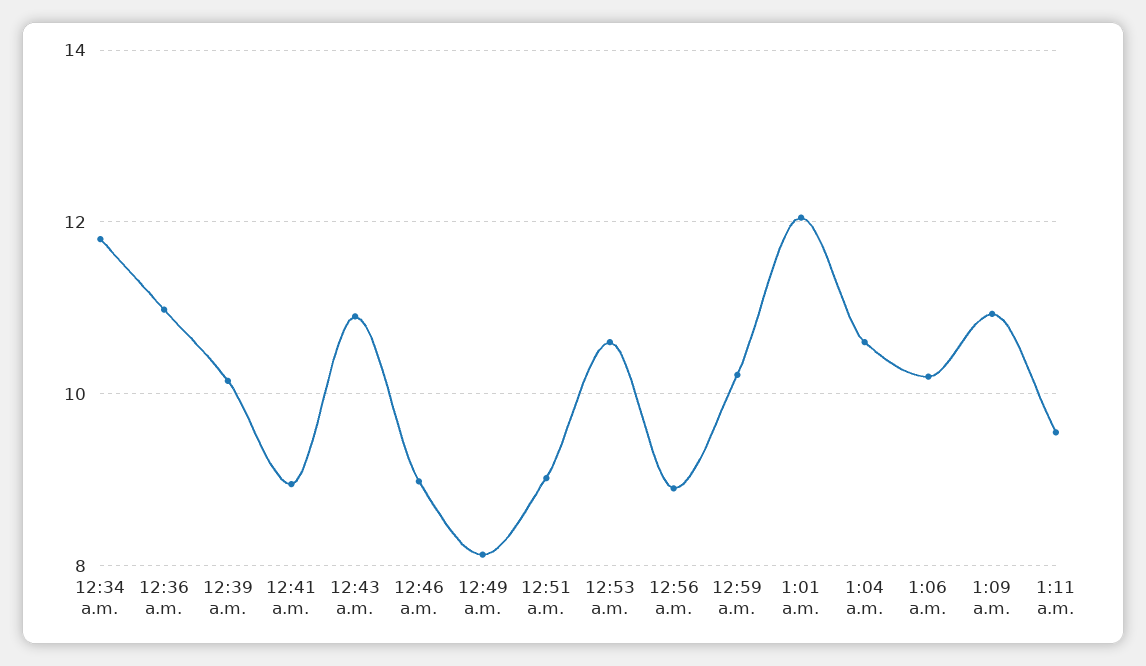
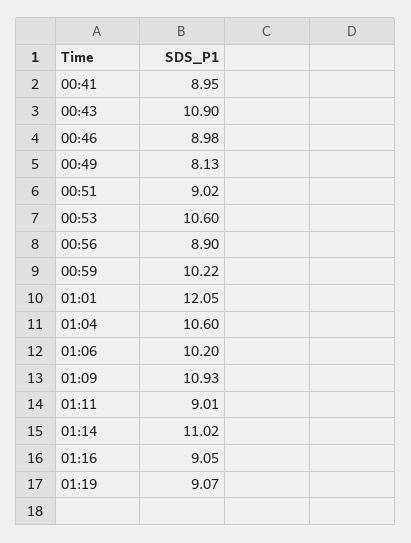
12:34 a.m.: 11.8 -> none
12:36 a.m.: 11 -> none
12:39 a.m.: 10.2 -> none
1:11 a.m.: 9.6 -> 9.01
01:14: none -> 11.02
01:16: none -> 9.05
01:19: none -> 9.07

